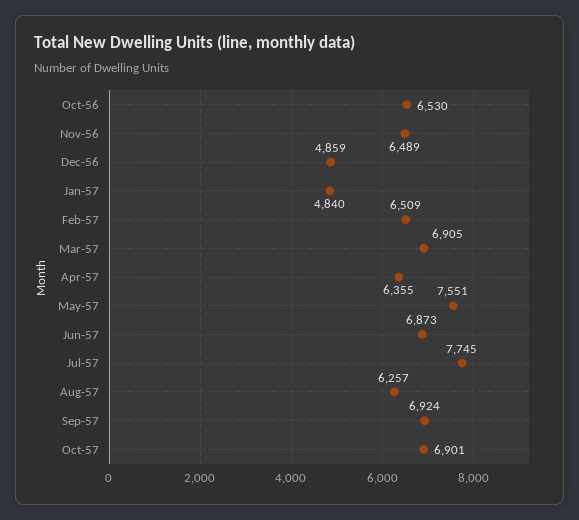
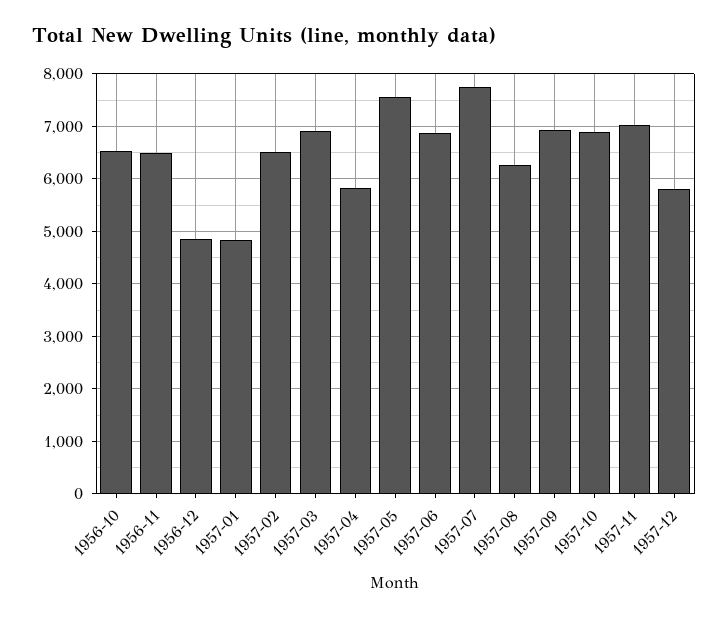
Apr-57: 6355 -> 5800
1957-11: none -> 7000
1957-12: none -> 5800

